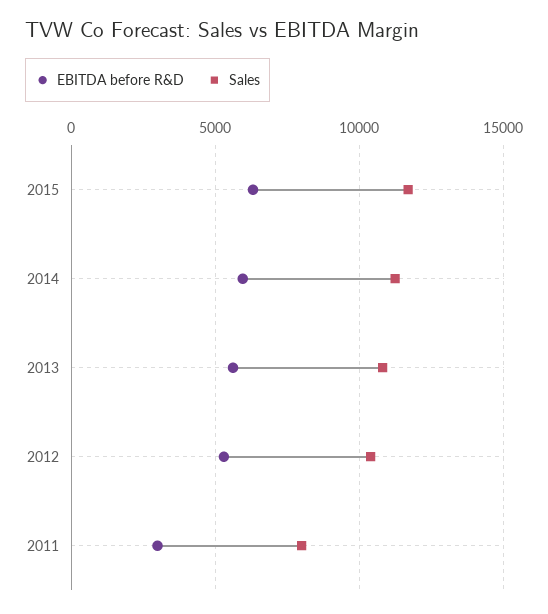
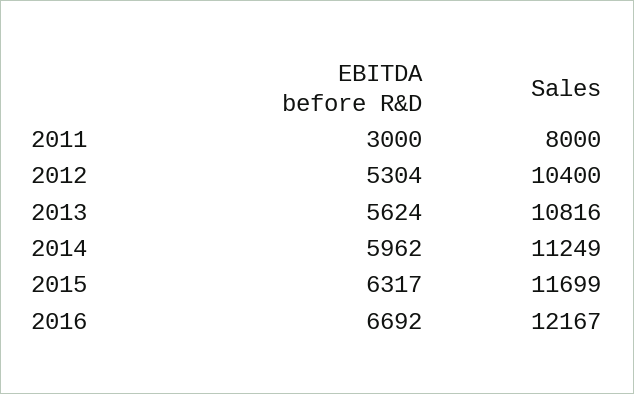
EBITDA before R&D, 2016: none -> 6692
Sales, 2016: none -> 12167

